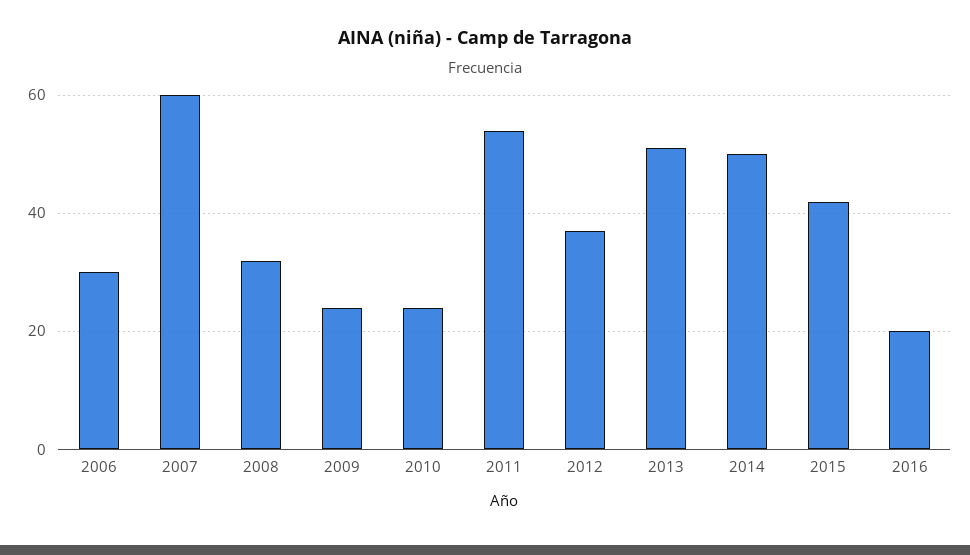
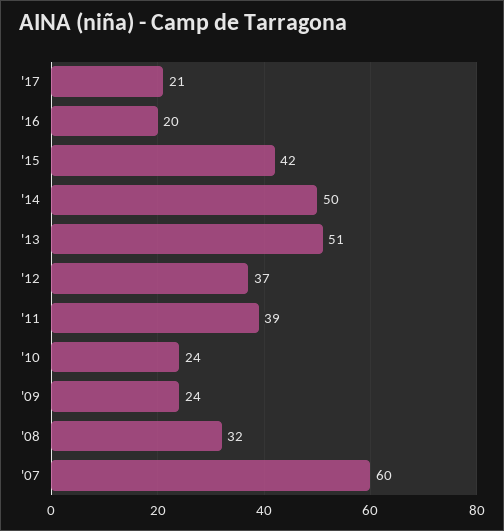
2006: 30 -> none
2011: 55 -> 39
'17: none -> 21

